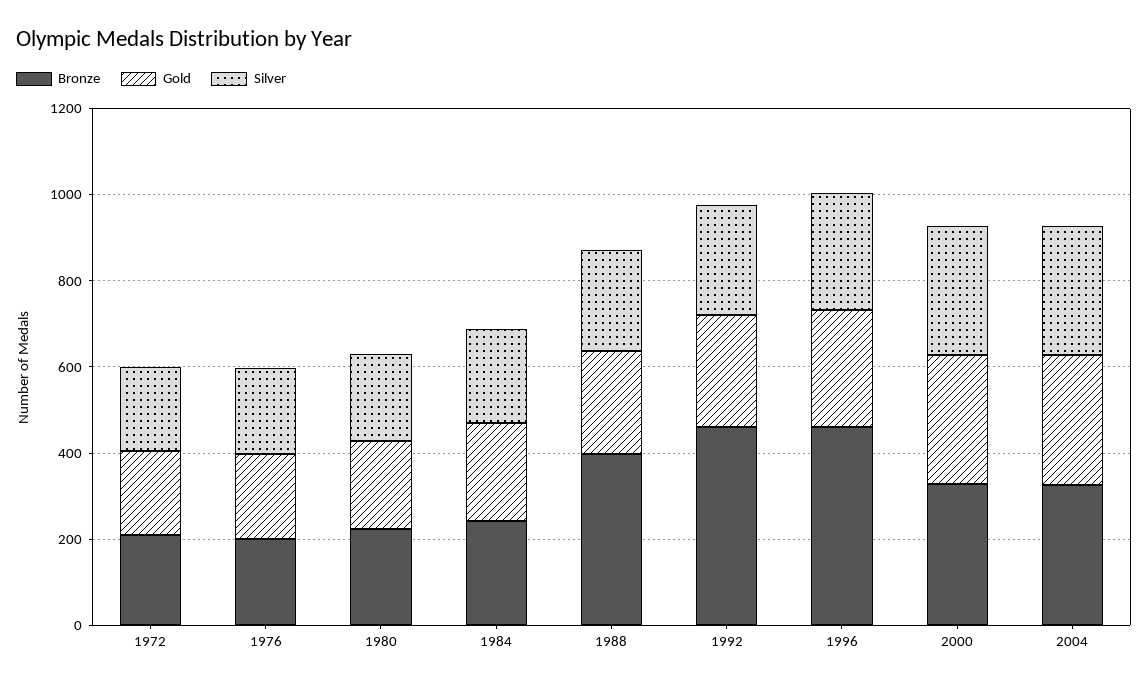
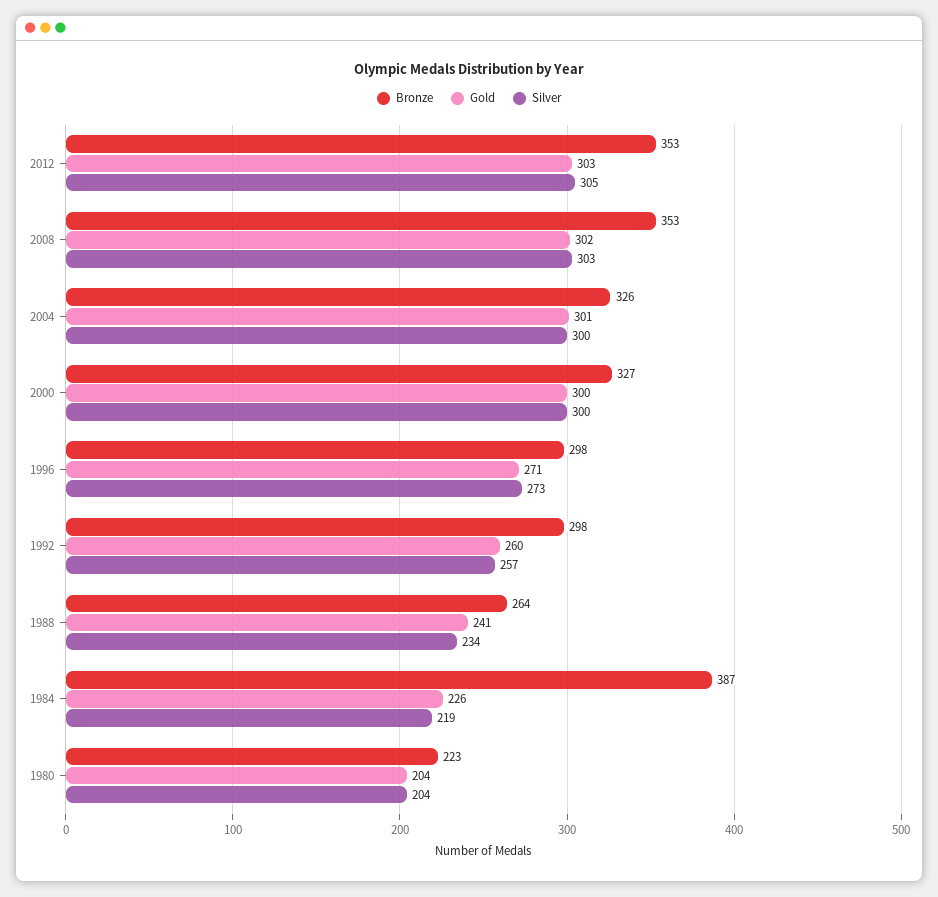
Bronze, 1972: 200 -> none
Gold, 1972: 200 -> none
Silver, 1972: 200 -> none
Bronze, 1976: 200 -> none
Gold, 1976: 200 -> none
Silver, 1976: 200 -> none
Bronze, 1984: 250 -> 387
Bronze, 1988: 400 -> 264
Bronze, 1992: 450 -> 298
Bronze, 1996: 450 -> 298
Bronze, 2012: none -> 353
Gold, 2012: none -> 303
Silver, 2012: none -> 305
Bronze, 2008: none -> 353
Gold, 2008: none -> 302
Silver, 2008: none -> 303

